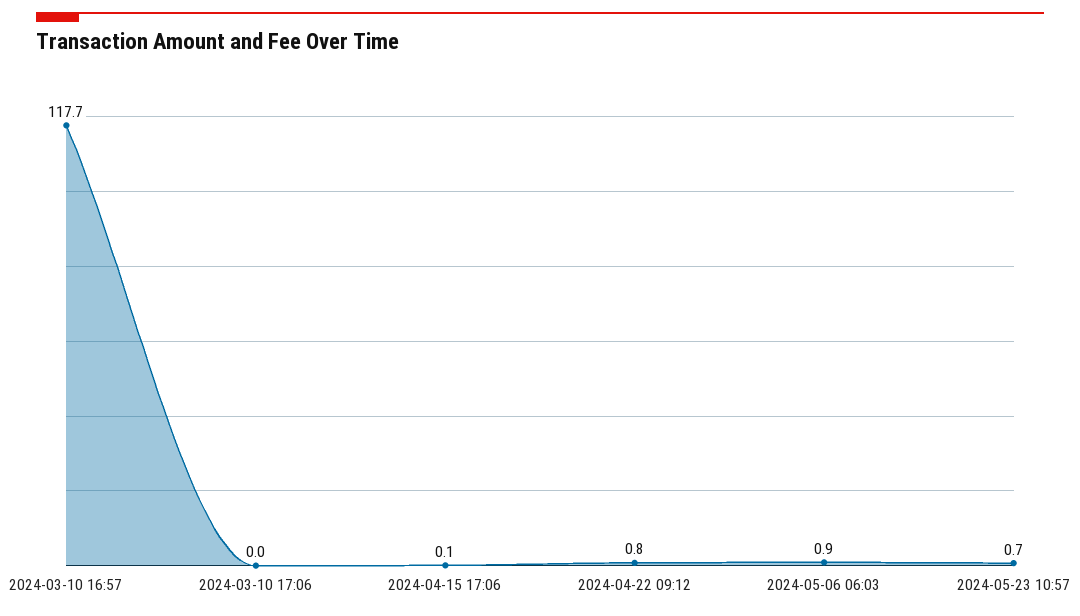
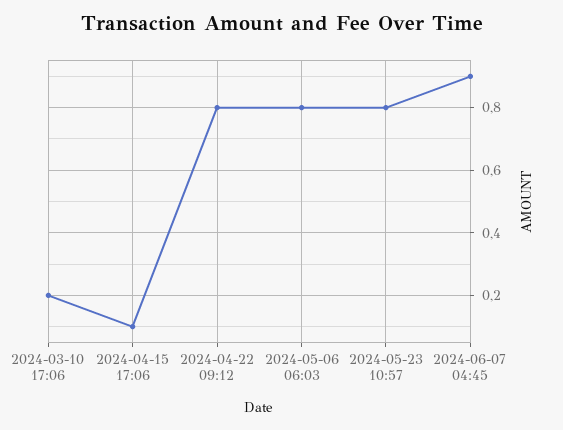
2024-03-10 16:57: 117.7 -> none
2024-03-10 17:06: 0 -> 0.2
2024-05-06 06:03: 0.9 -> 0.8
2024-05-23 10:57: 0.7 -> 0.8
2024-06-07 04:45: none -> 0.9

